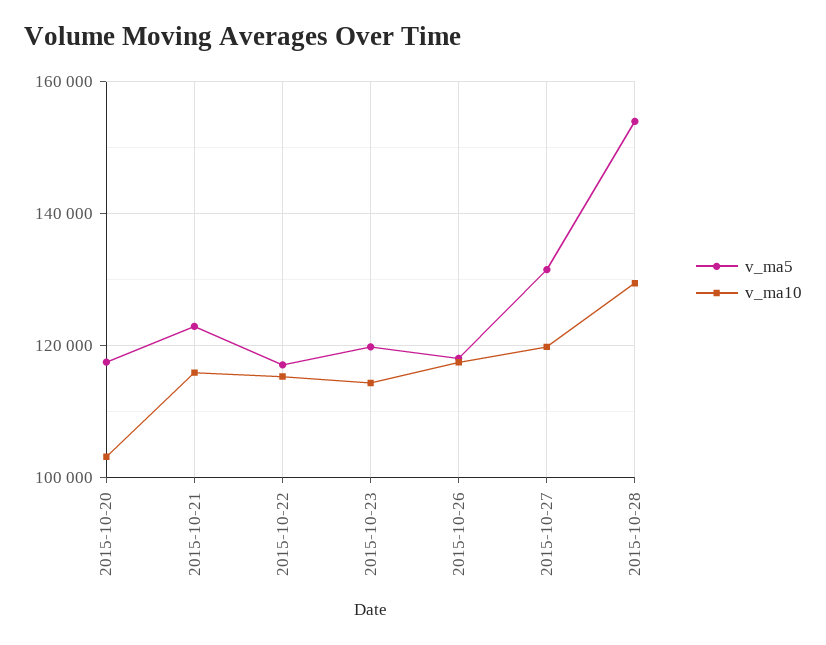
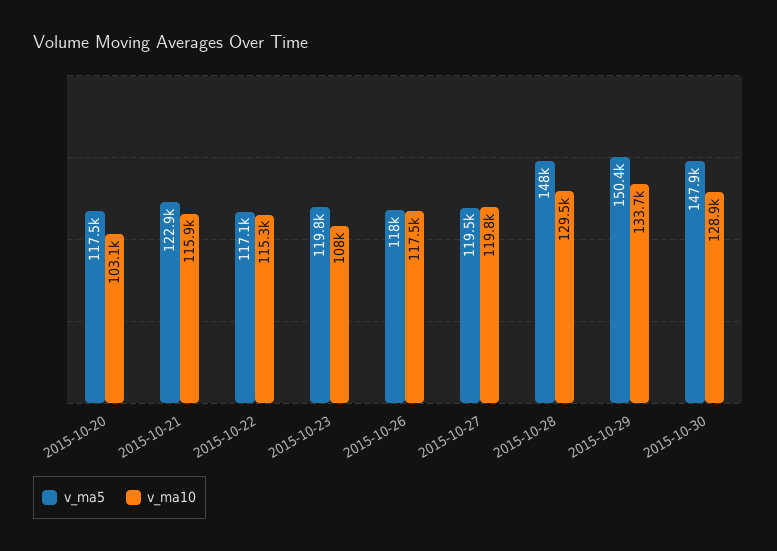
v_ma10, 2015-10-23: 114000 -> 108000
v_ma5, 2015-10-27: 132000 -> 119500
v_ma5, 2015-10-28: 154000 -> 148000
v_ma5, 2015-10-29: none -> 150400
v_ma10, 2015-10-29: none -> 133700
v_ma5, 2015-10-30: none -> 147900
v_ma10, 2015-10-30: none -> 128900

